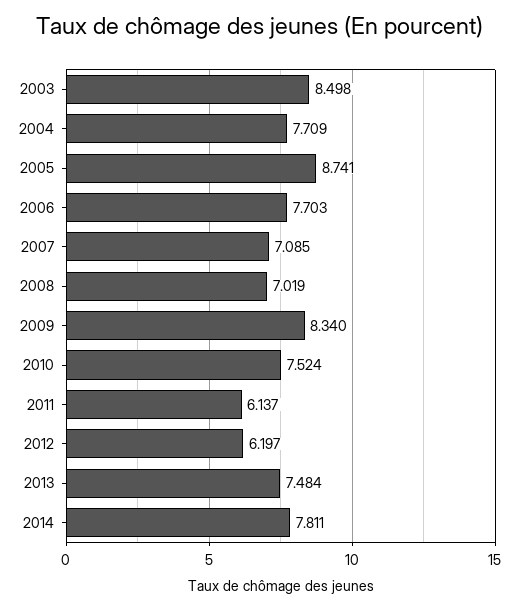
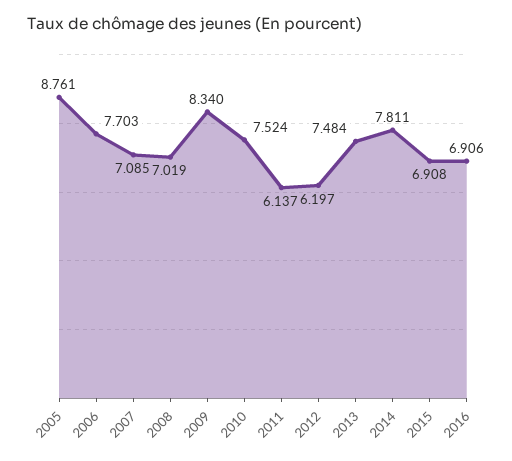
2003: 8.498 -> none
2004: 7.709 -> none
2005: 8.741 -> 8.761
2015: none -> 6.908
2016: none -> 6.906

